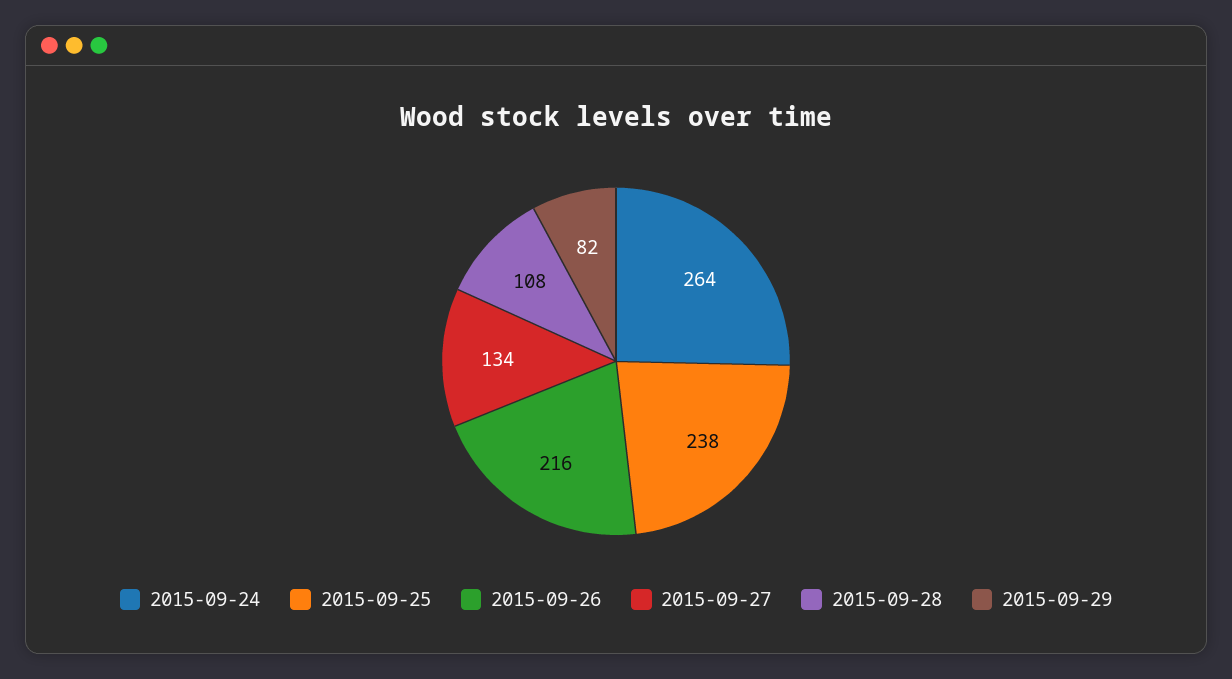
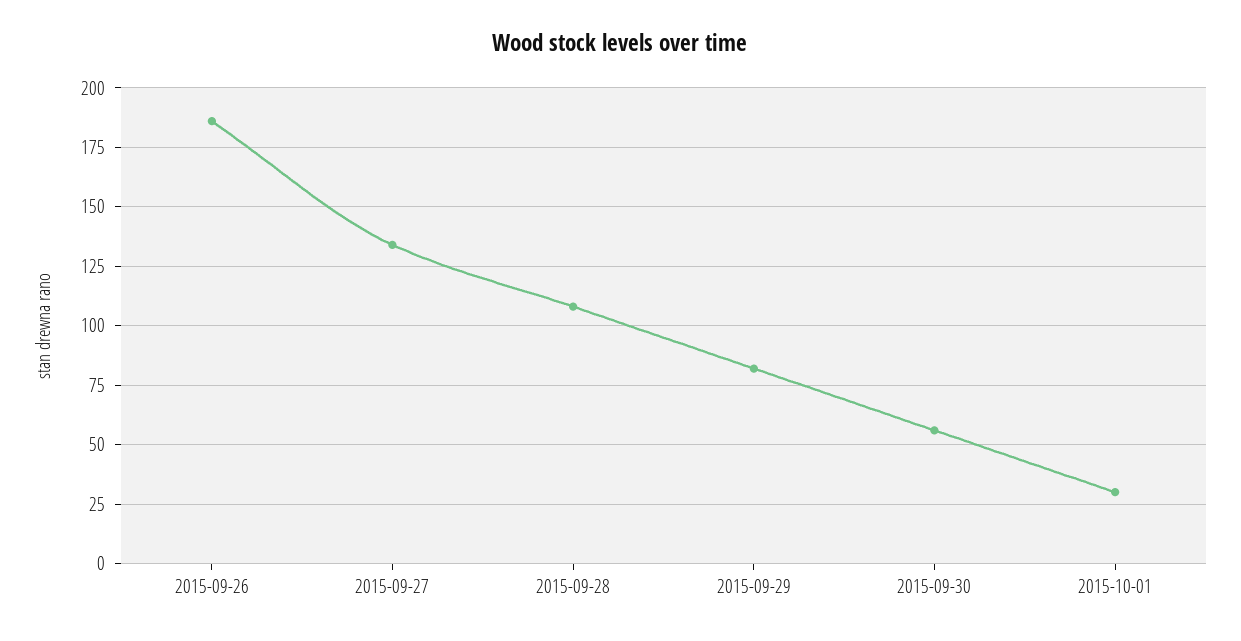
2015-09-24: 264 -> none
2015-09-25: 238 -> none
2015-09-26: 216 -> 185
2015-09-30: none -> 55
2015-10-01: none -> 30

